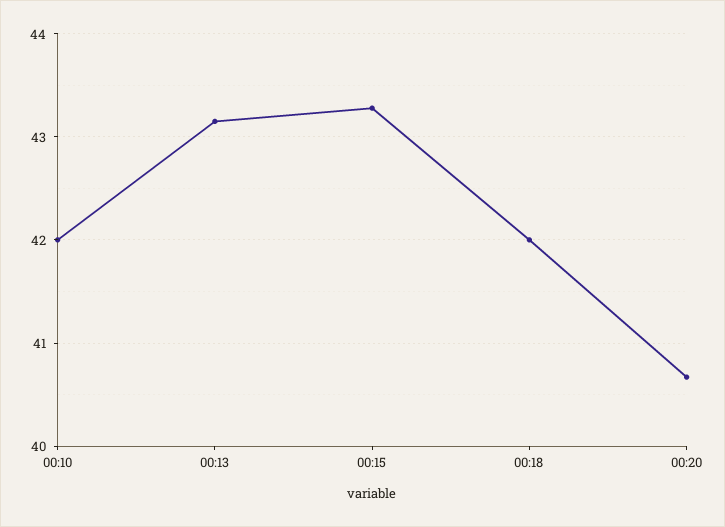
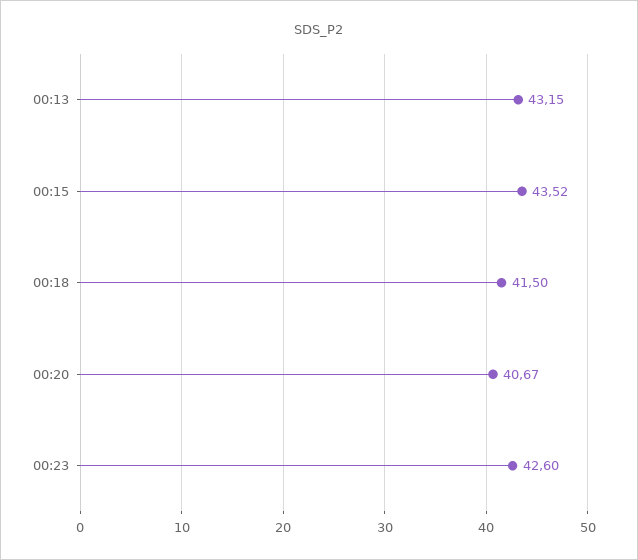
00:10: 42 -> none
00:15: 43.3 -> 43.52
00:18: 42 -> 41.5
00:23: none -> 42.6

